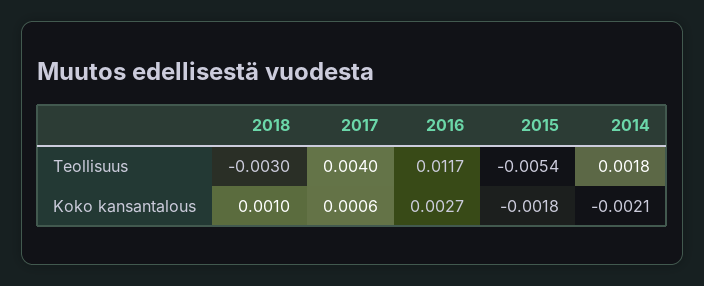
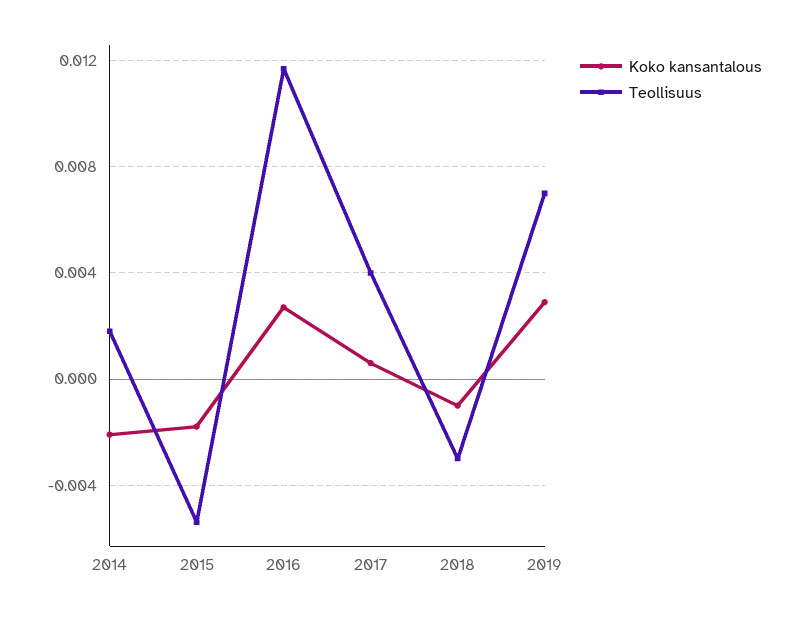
Koko kansantalous, 2018: 0.001 -> -0.001
Koko kansantalous, 2019: none -> 0.003
Teollisuus, 2019: none -> 0.007

